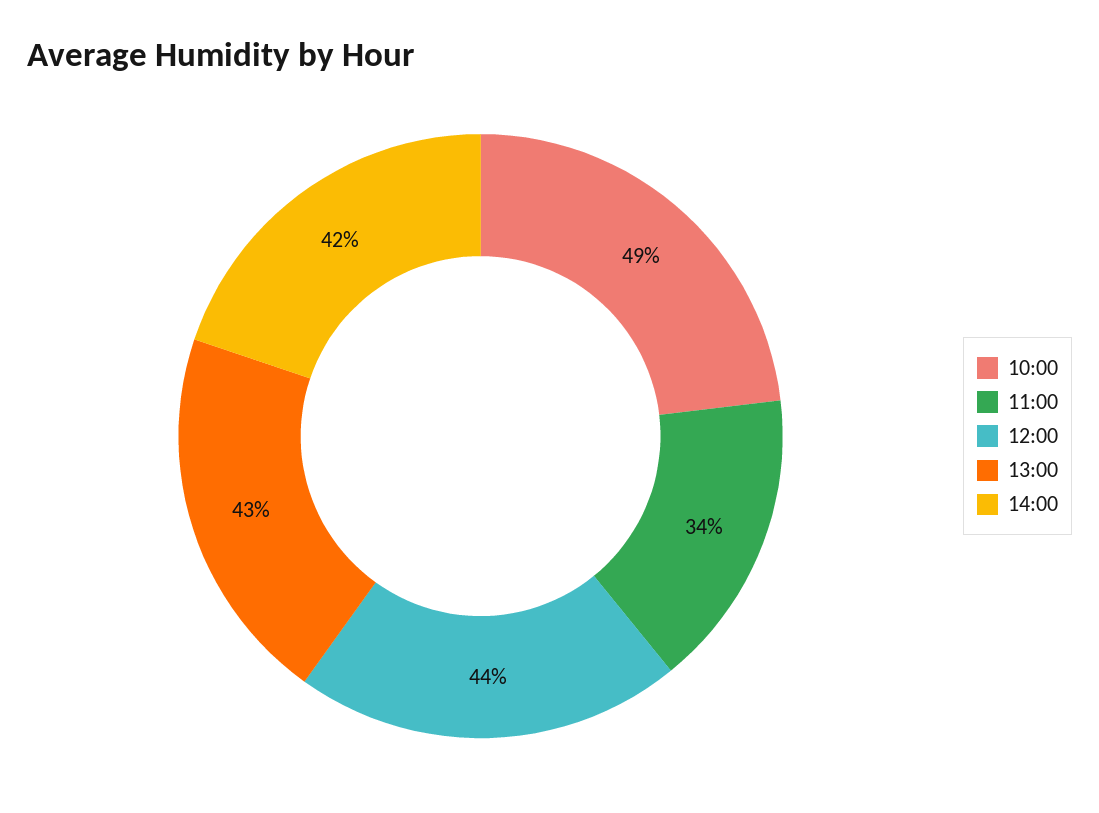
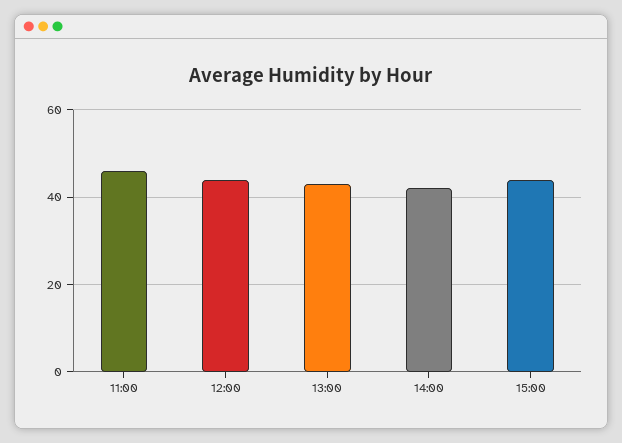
10:00: 49 -> none
11:00: 34 -> 45
15:00: none -> 45

